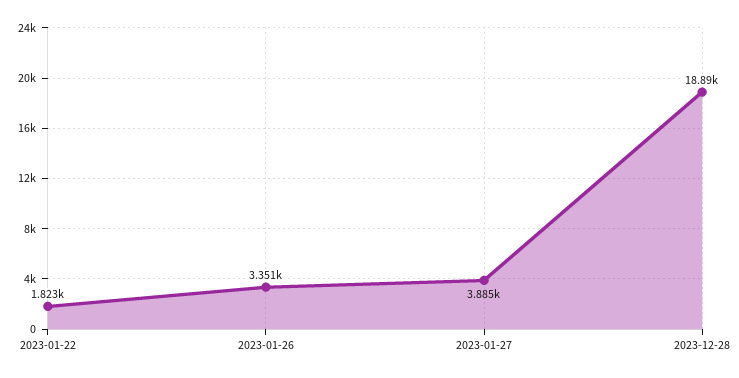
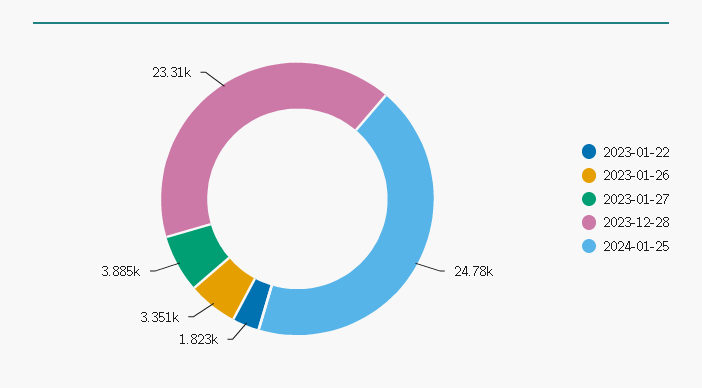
2023-12-28: 18890 -> 23310
2024-01-25: none -> 24780

